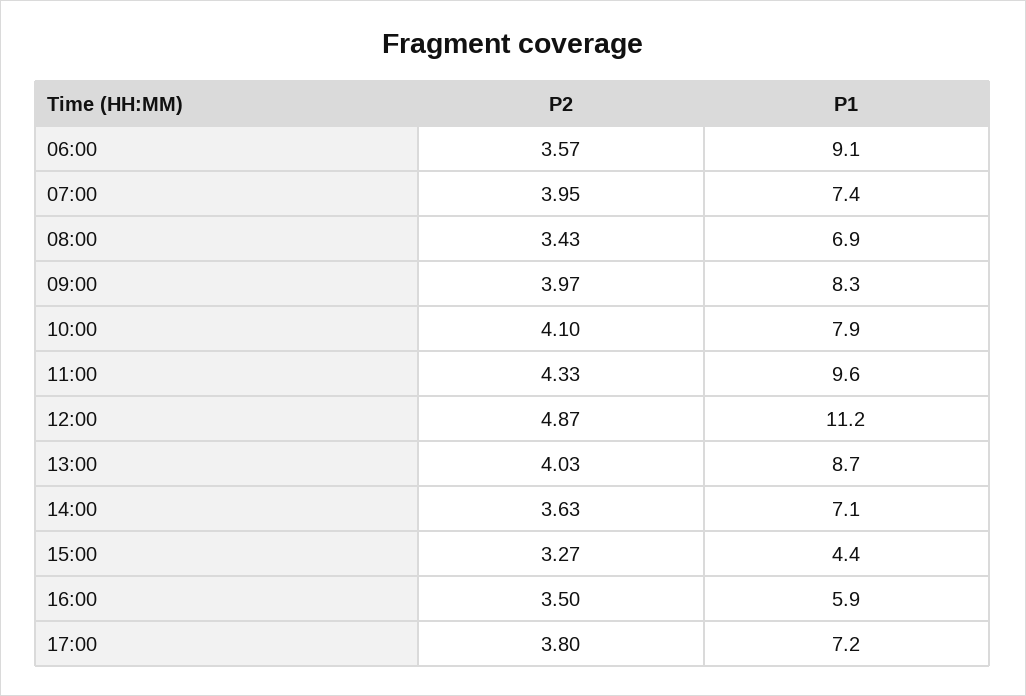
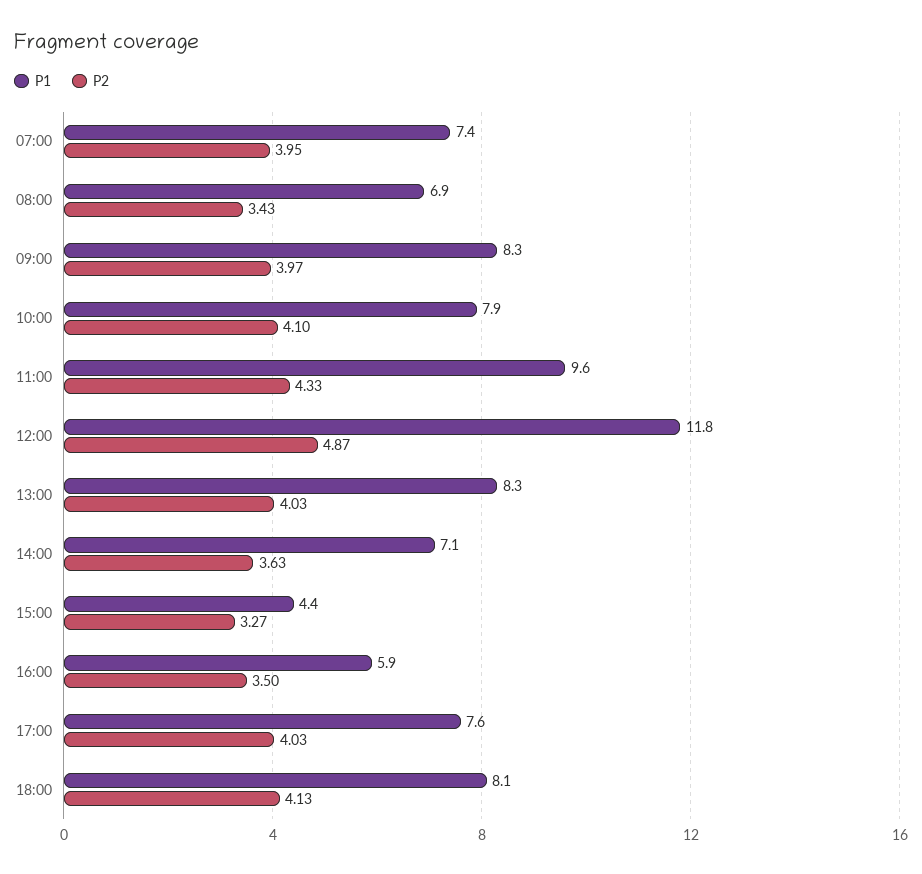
P2, 06:00: 3.57 -> none
P1, 06:00: 9.1 -> none
P1, 12:00: 11.2 -> 11.8
P1, 13:00: 8.7 -> 8.3
P2, 17:00: 3.8 -> 4.03
P1, 17:00: 7.2 -> 7.6
P1, 18:00: none -> 8.1
P2, 18:00: none -> 4.13

